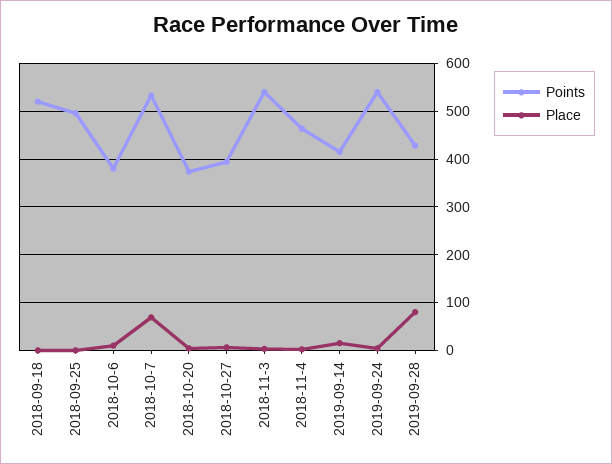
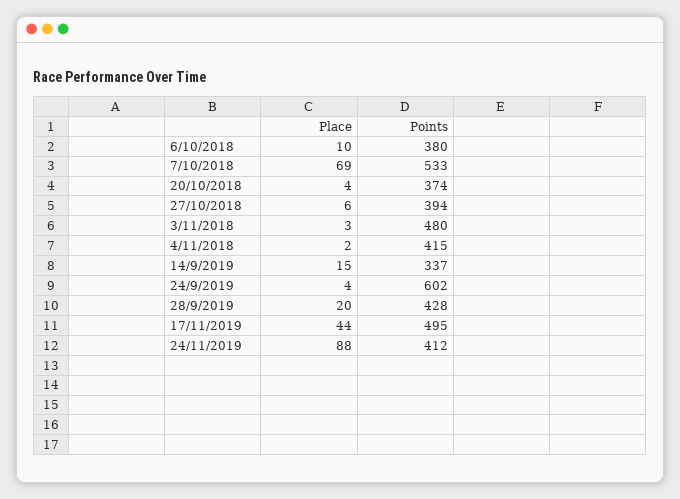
Points, 2018-09-18: 520 -> none
Place, 2018-09-18: 0 -> none
Points, 2018-09-25: 500 -> none
Place, 2018-09-25: 0 -> none
Points, 2018-11-3: 540 -> 480
Points, 2018-11-4: 460 -> 415
Points, 2019-09-14: 420 -> 337
Points, 2019-09-24: 540 -> 602
Place, 2019-09-28: 80 -> 20
Place, 17/11/2019: none -> 44
Points, 17/11/2019: none -> 495
Place, 24/11/2019: none -> 88
Points, 24/11/2019: none -> 412

